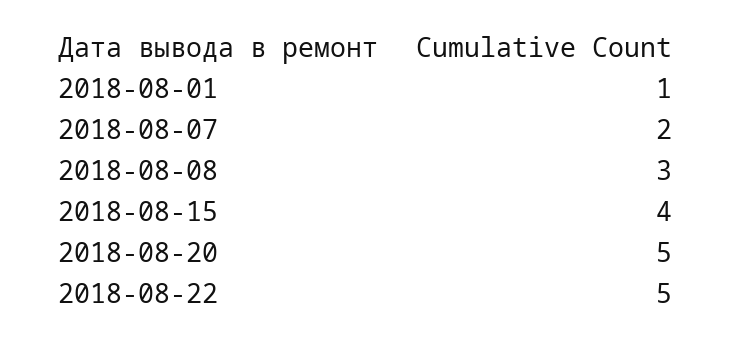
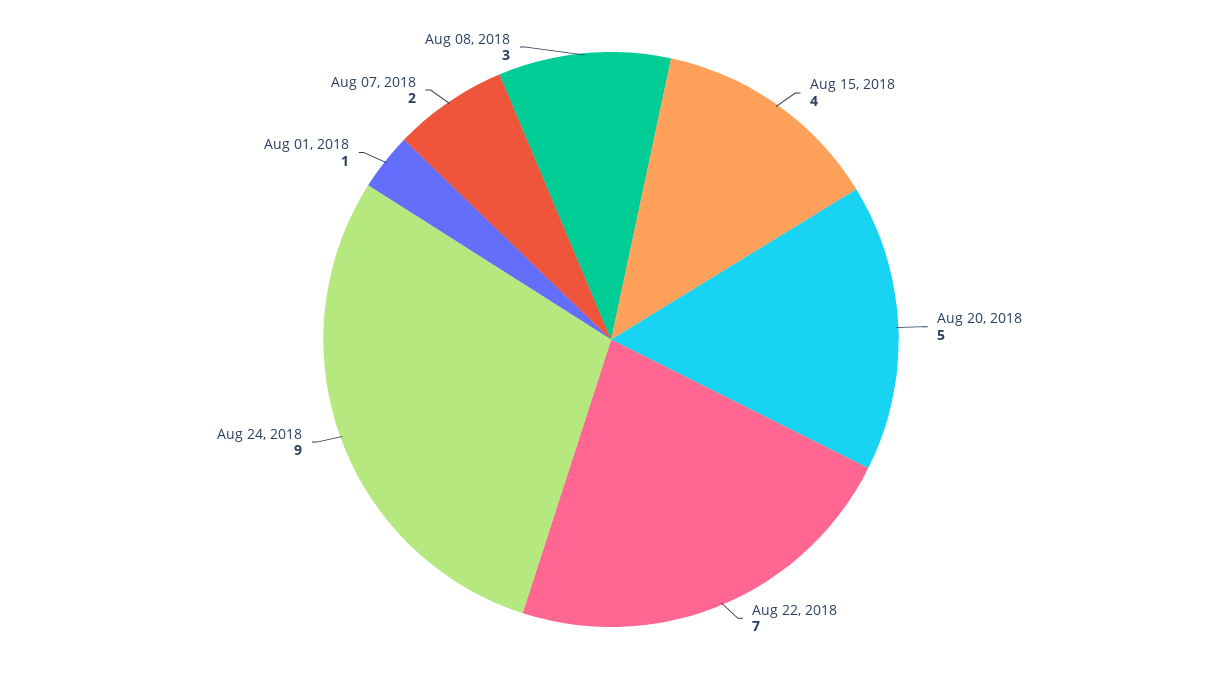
2018-08-22: 5 -> 7
Aug 24, 2018: none -> 9

